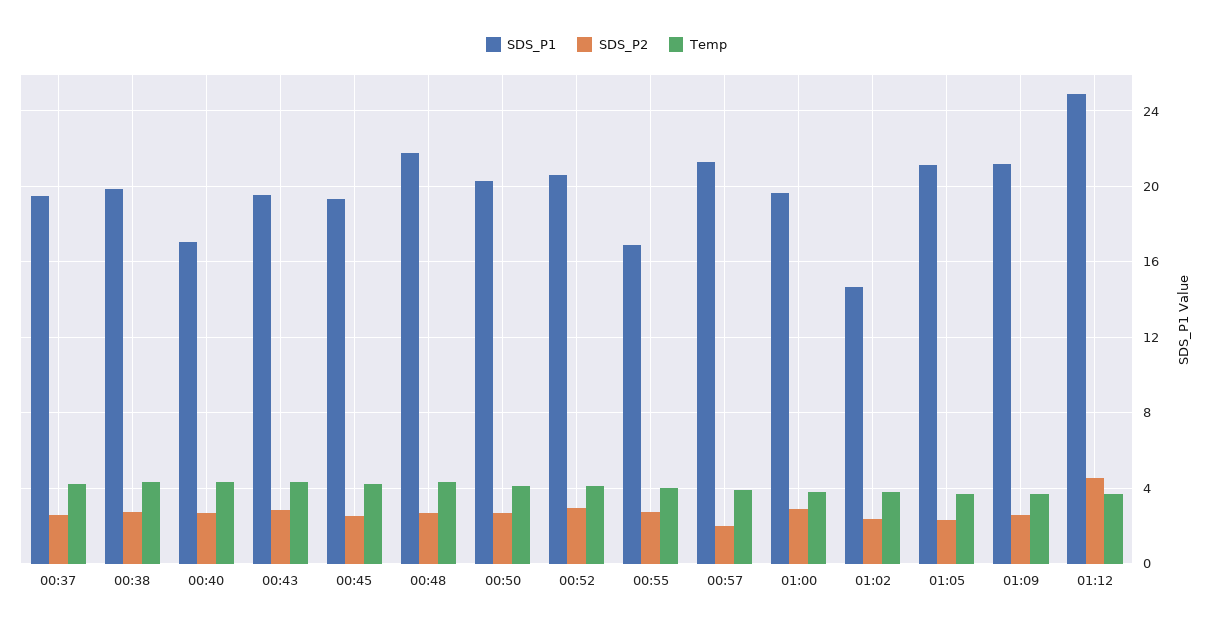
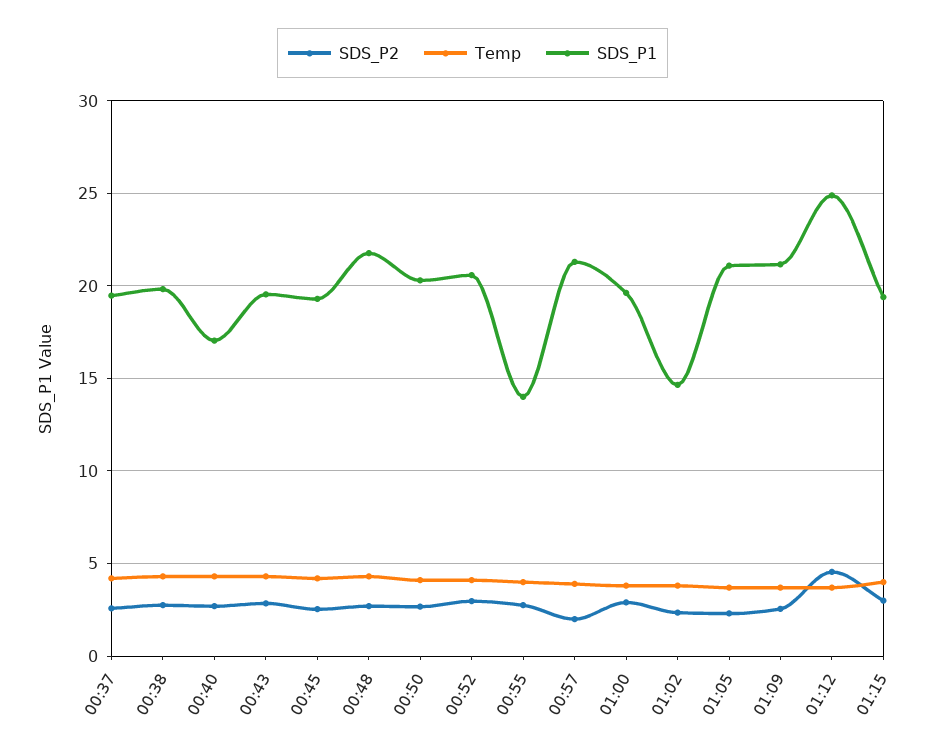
SDS_P1, 00:55: 17 -> 14
SDS_P2, 01:15: none -> 3
Temp, 01:15: none -> 4
SDS_P1, 01:15: none -> 19.5

